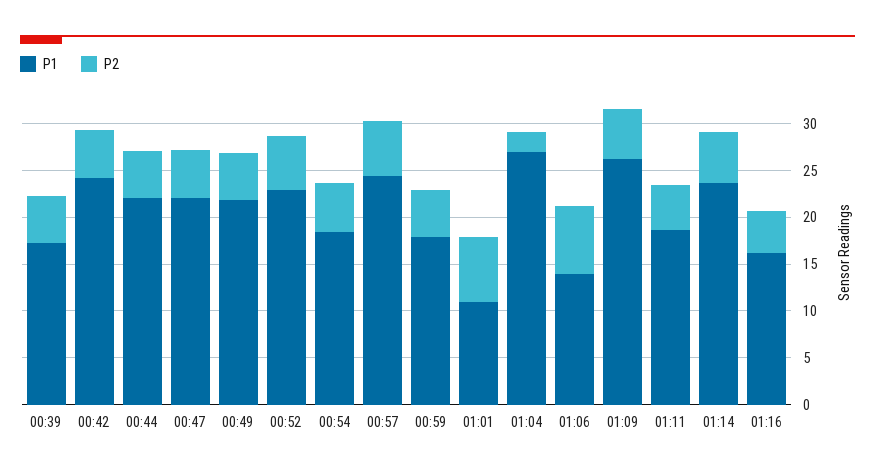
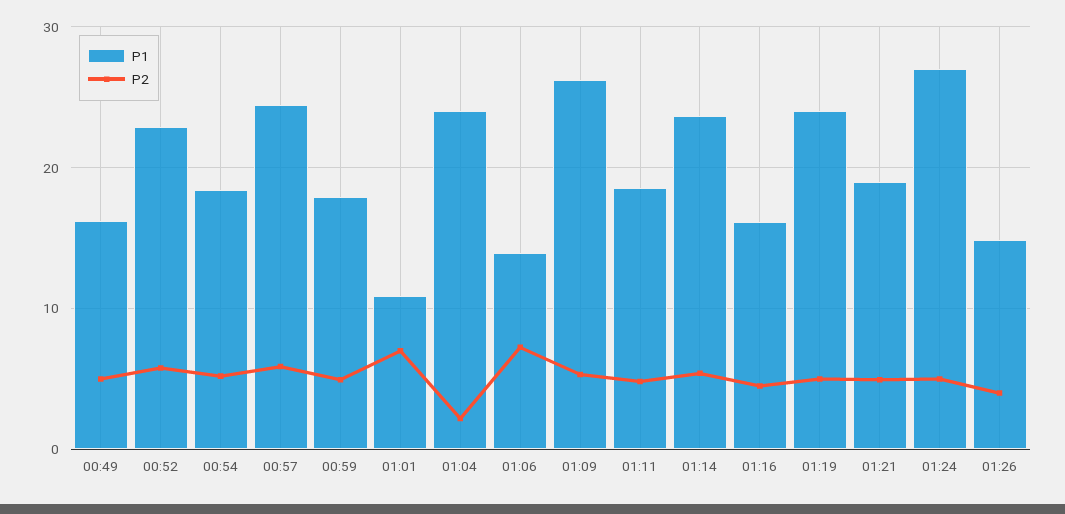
P1, 00:39: 17 -> none
P2, 00:39: 5 -> none
P1, 00:42: 24 -> none
P2, 00:42: 5 -> none
P1, 00:44: 22 -> none
P2, 00:44: 5 -> none
P1, 00:47: 22 -> none
P2, 00:47: 5 -> none
P1, 00:49: 22 -> 16
P1, 01:04: 27 -> 24
P1, 01:19: none -> 24
P2, 01:19: none -> 5
P1, 01:21: none -> 19
P2, 01:21: none -> 5
P1, 01:24: none -> 27
P2, 01:24: none -> 5
P1, 01:26: none -> 15
P2, 01:26: none -> 4

